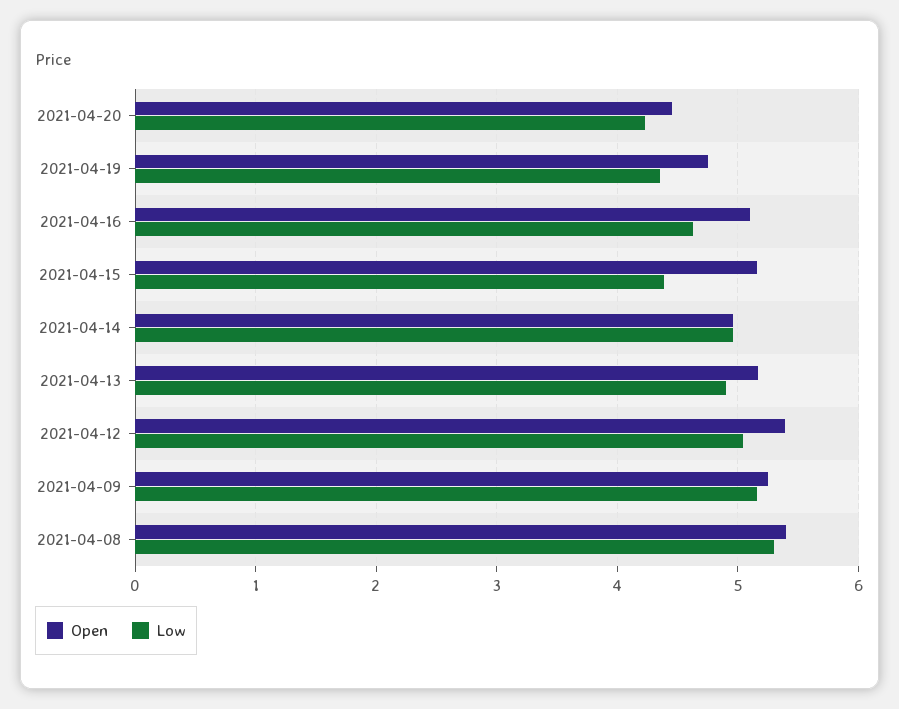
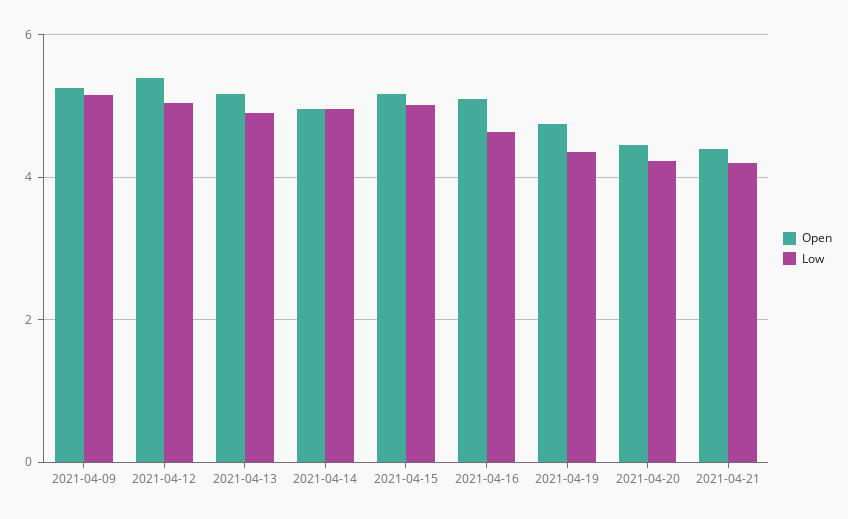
Low, 2021-04-15: 4.4 -> 5
Open, 2021-04-08: 5.4 -> none
Low, 2021-04-08: 5.3 -> none
Open, 2021-04-21: none -> 4.4
Low, 2021-04-21: none -> 4.2

